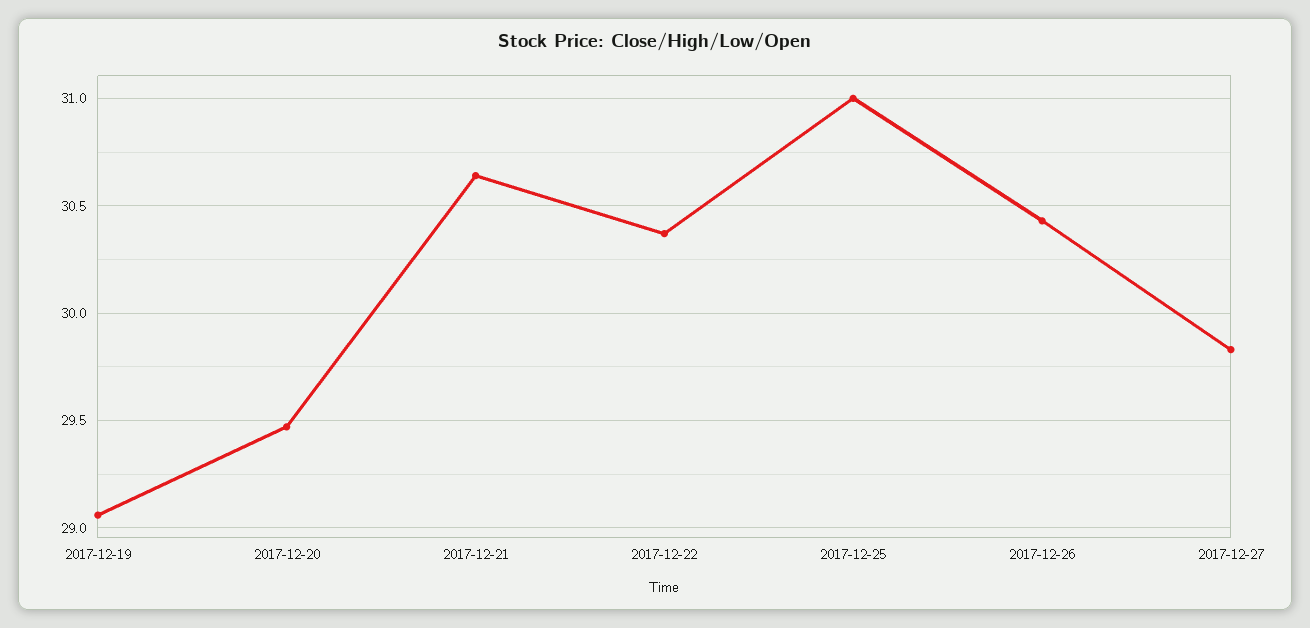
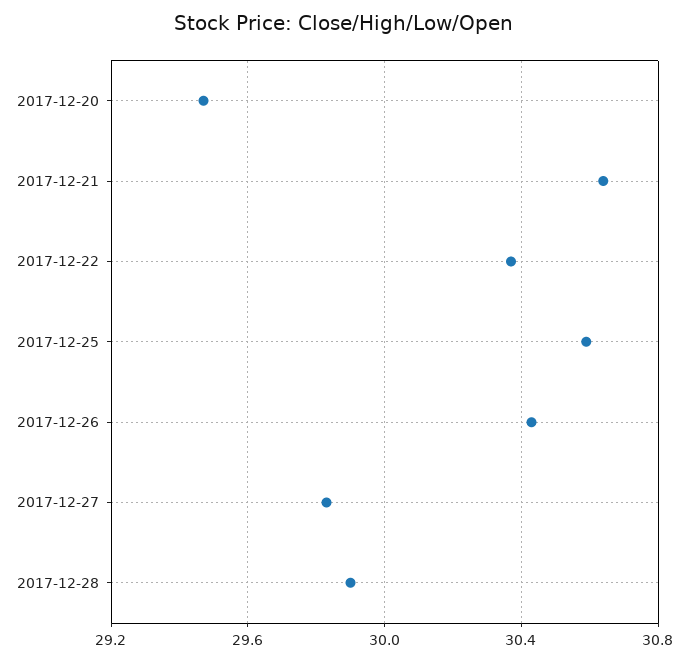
2017-12-19: 29.05 -> none
2017-12-25: 31 -> 30.6
2017-12-28: none -> 29.9

